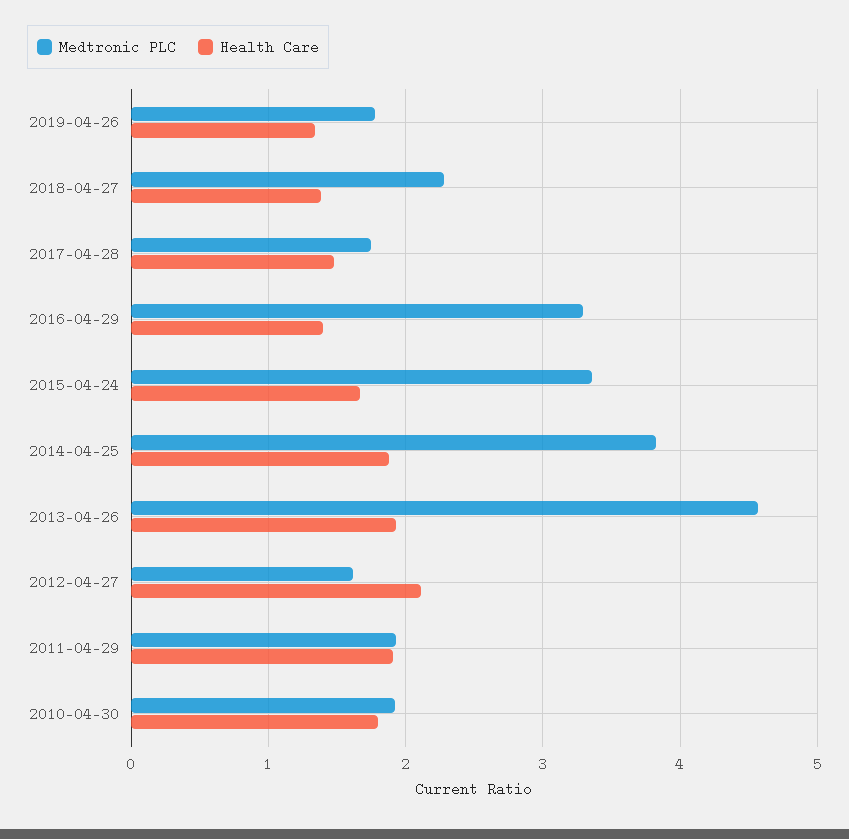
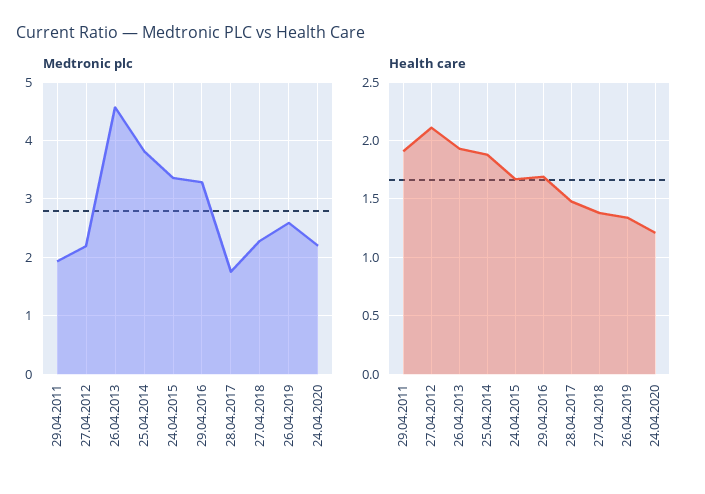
Medtronic PLC, 2019-04-26: 1.8 -> 2.6
Health Care, 2016-04-29: 1.4 -> 1.7
Medtronic PLC, 2012-04-27: 1.6 -> 2.2
Medtronic PLC, 2010-04-30: 1.9 -> none
Health Care, 2010-04-30: 1.8 -> none
Medtronic PLC, 24.04.2020: none -> 2.2
Health Care, 24.04.2020: none -> 1.2

